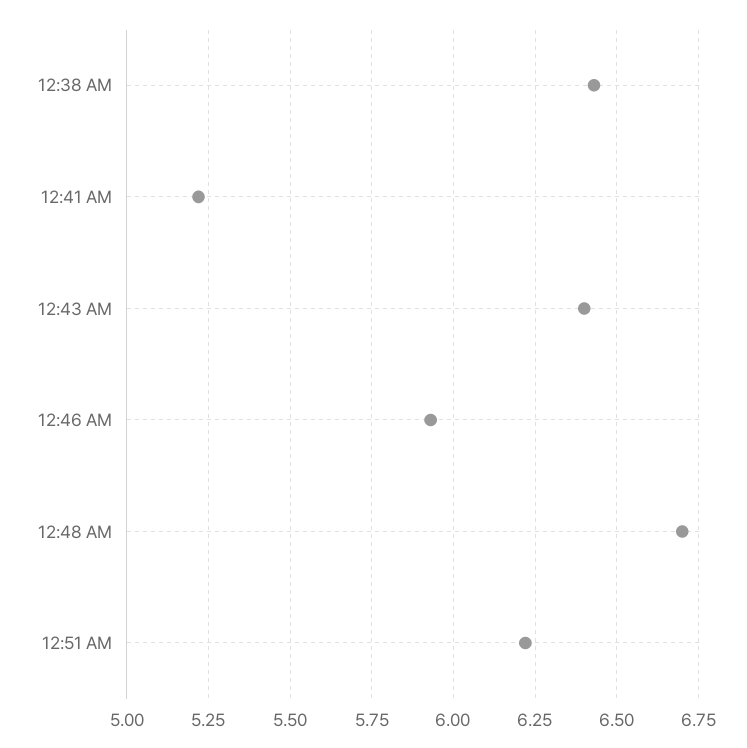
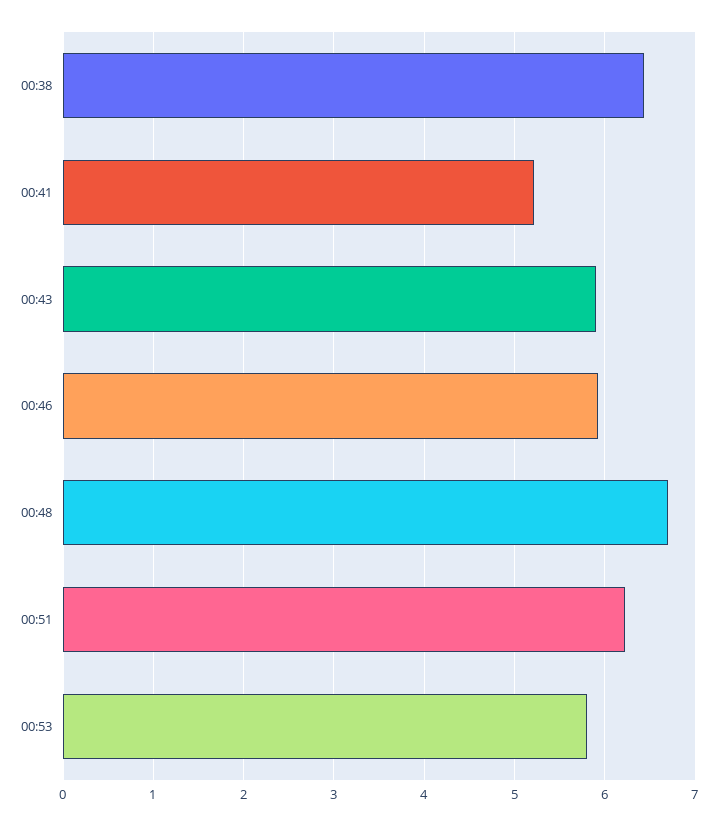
12:43 AM: 6.4 -> 5.9
00:53: none -> 5.8

